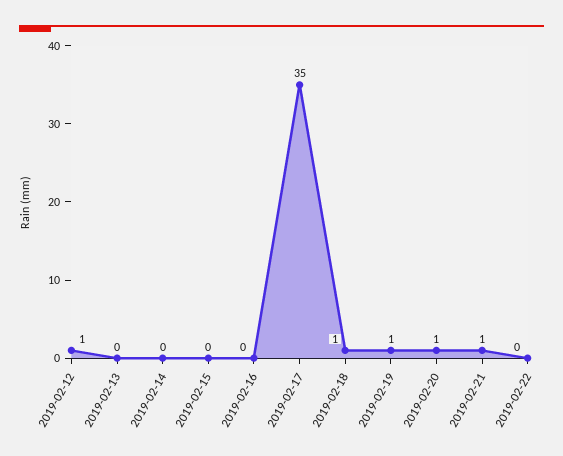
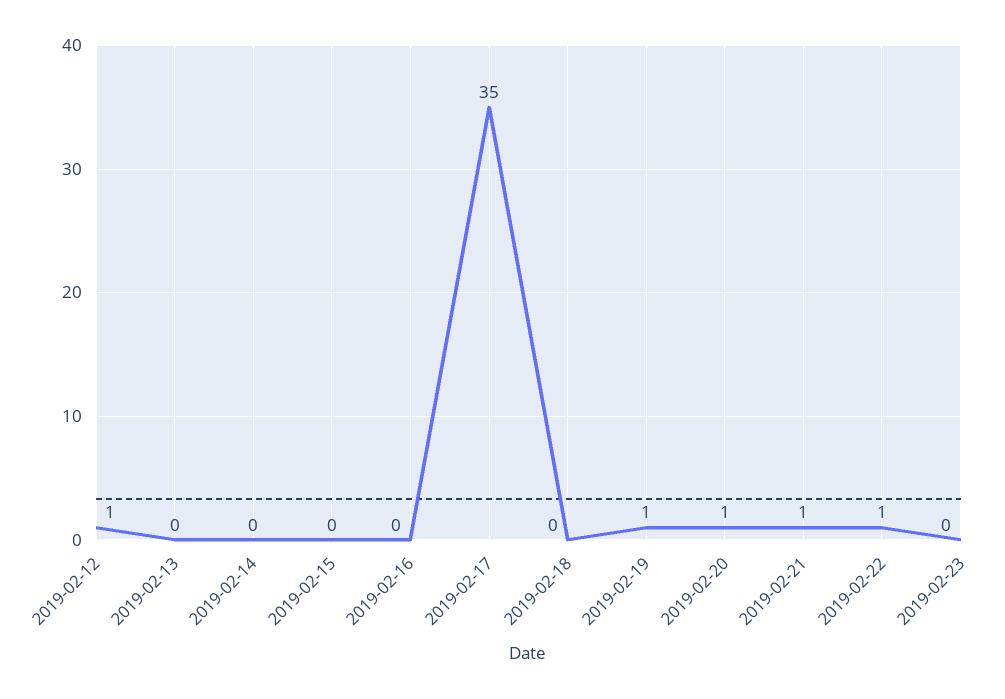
2019-02-18: 1 -> 0
2019-02-22: 0 -> 1
2019-02-23: none -> 0

